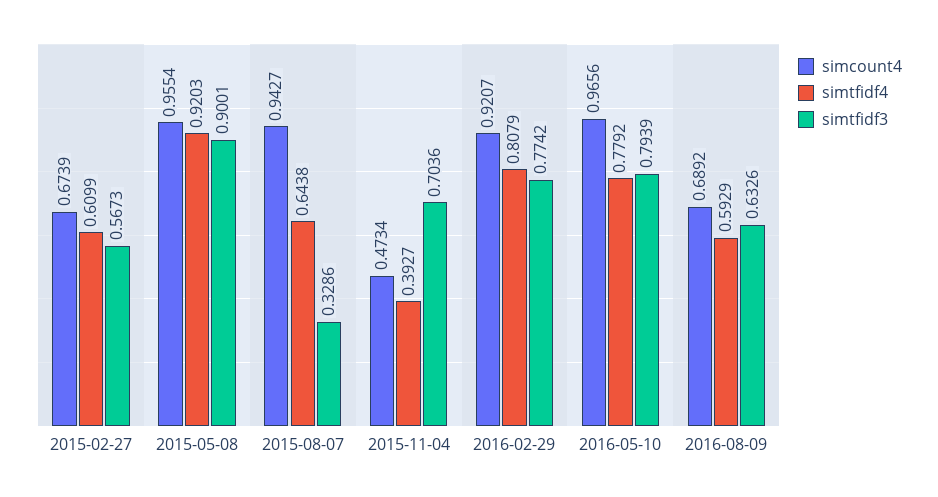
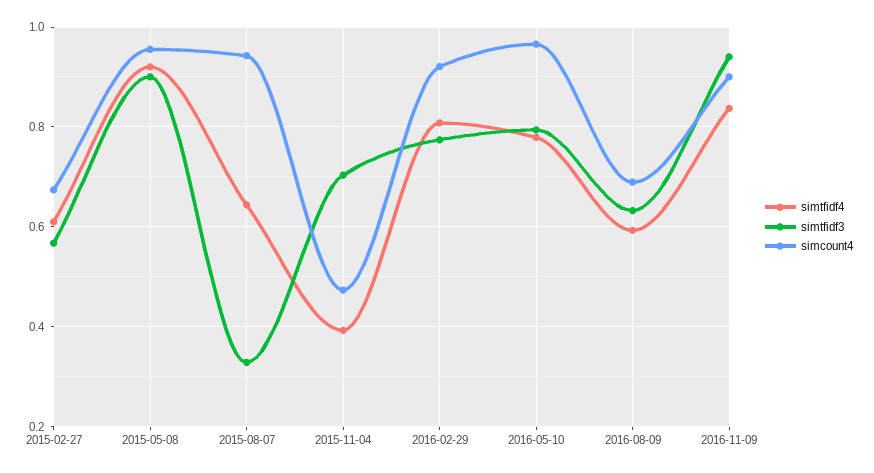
simtfidf4, 2016-11-09: none -> 0.84
simtfidf3, 2016-11-09: none -> 0.94
simcount4, 2016-11-09: none -> 0.9

